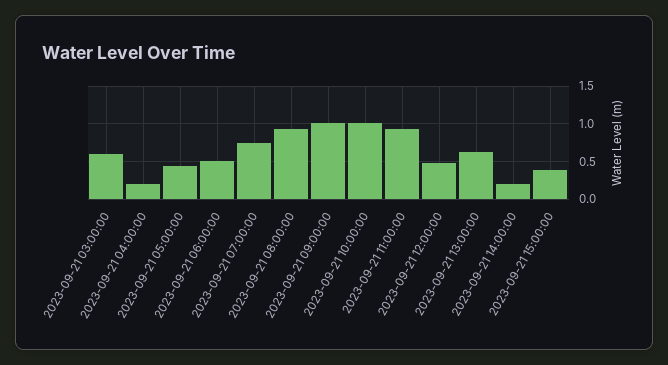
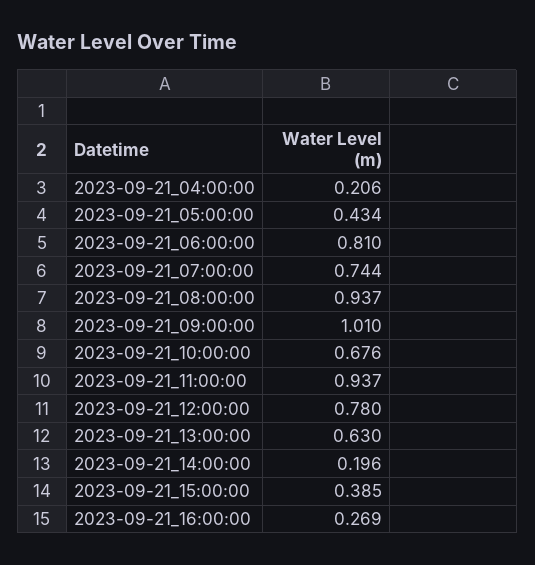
2023-09-21 03:00:00: 0.6 -> none
2023-09-21 06:00:00: 0.5 -> 0.81
2023-09-21 10:00:00: 1 -> 0.676
2023-09-21 12:00:00: 0.5 -> 0.78
2023-09-21_16:00:00: none -> 0.269

